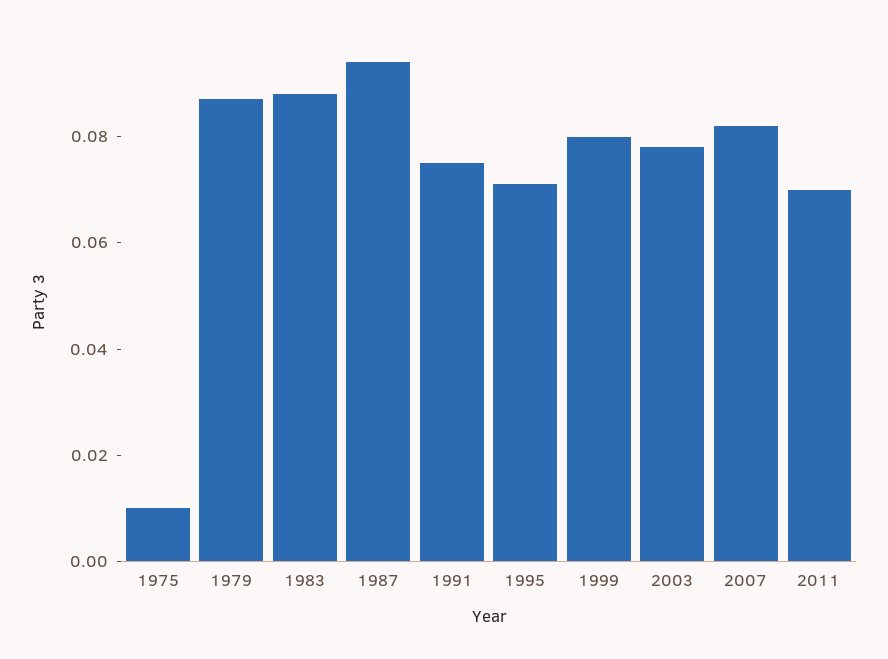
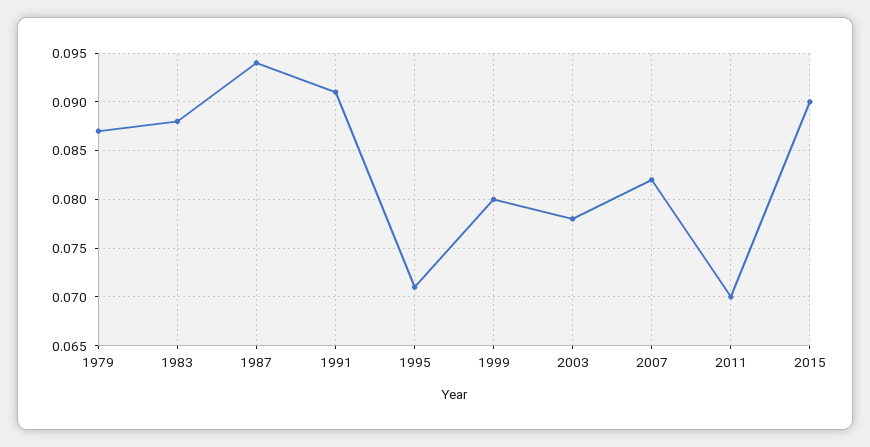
1975: 0.01 -> none
1991: 0.075 -> 0.091
2015: none -> 0.09

